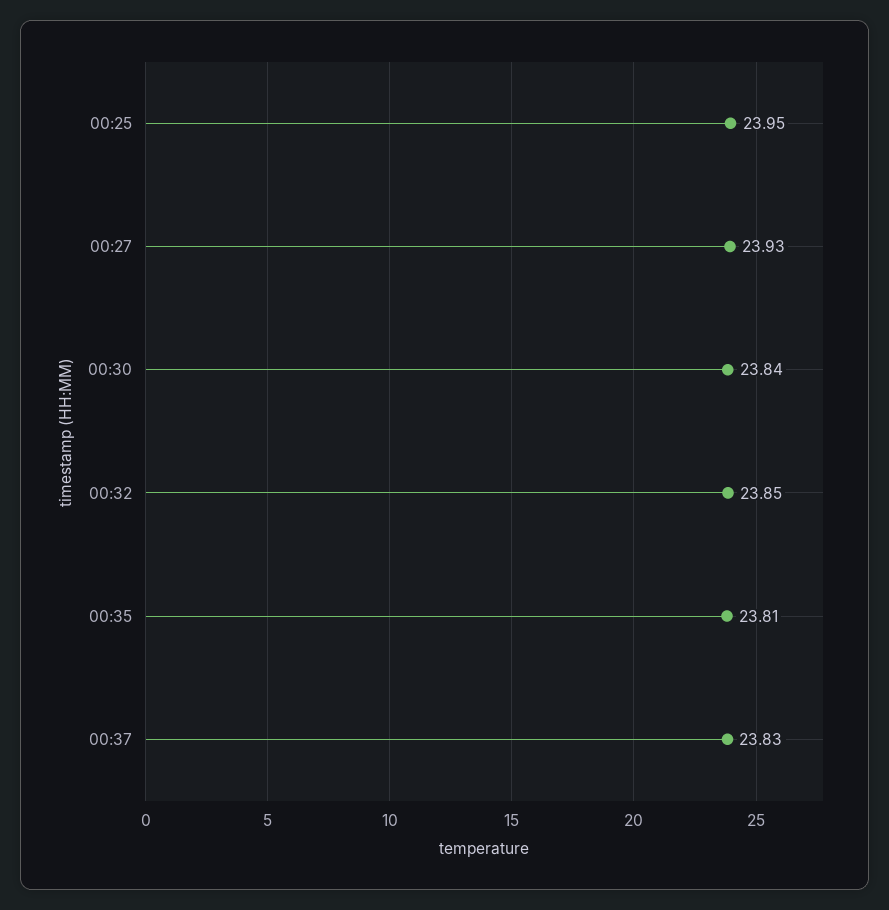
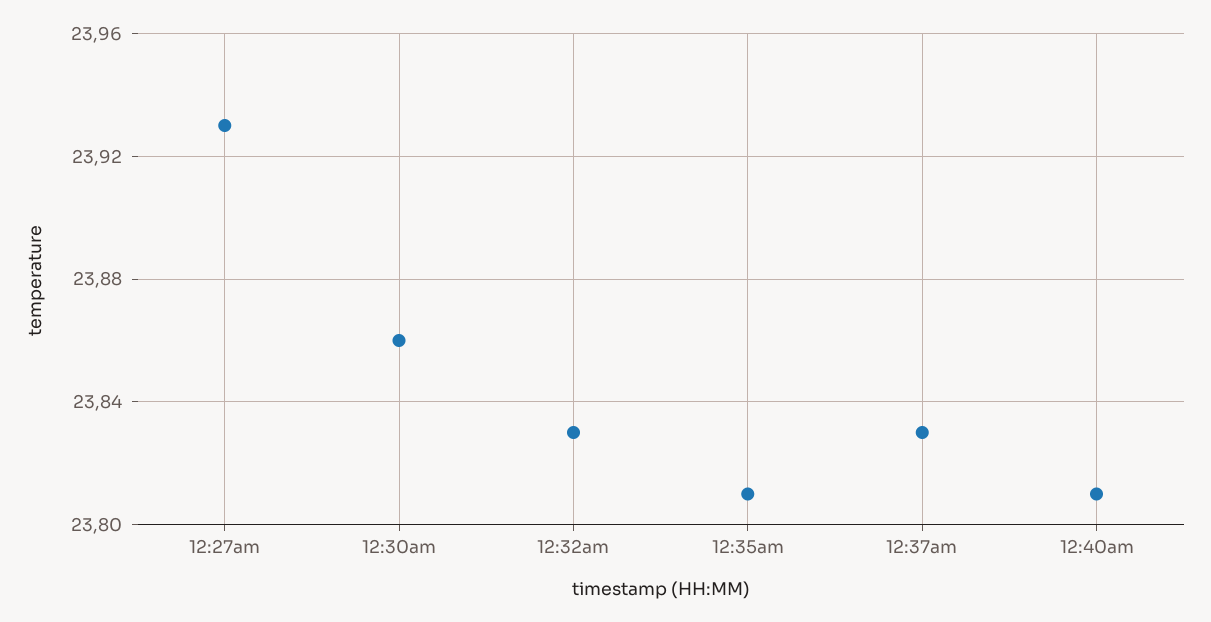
00:25: 23.95 -> none
00:30: 23.84 -> 23.86
00:32: 23.85 -> 23.83
12:40am: none -> 23.81

